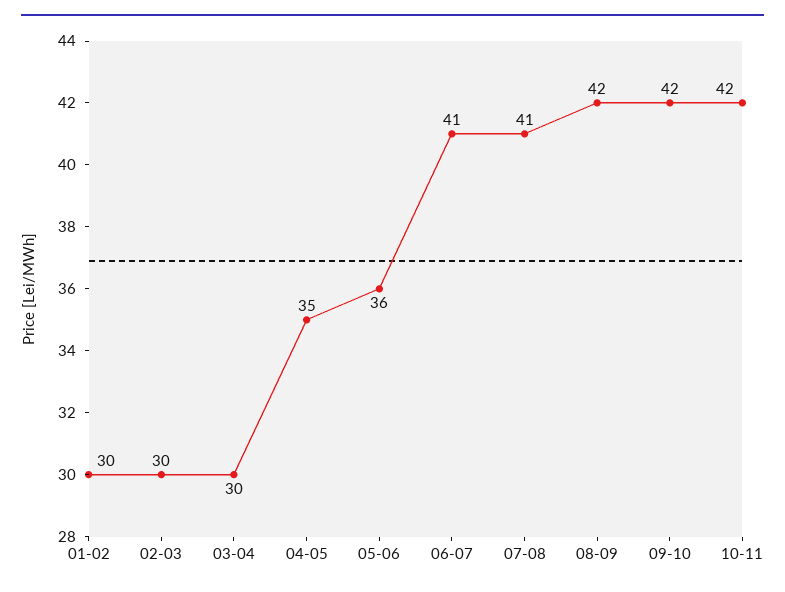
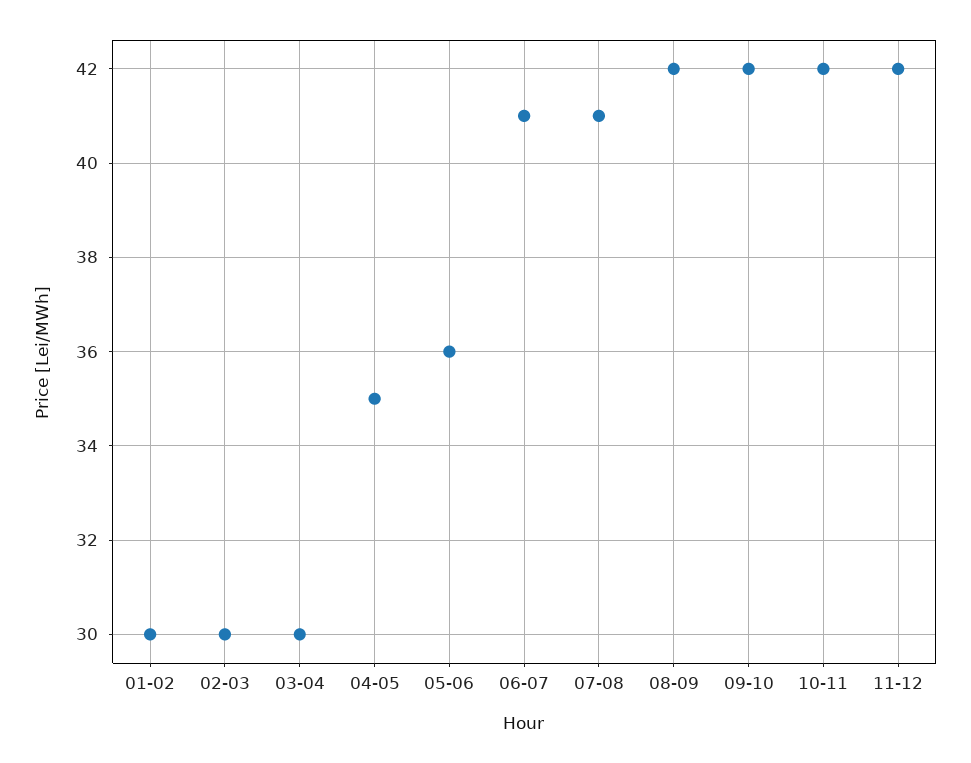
11-12: none -> 42

